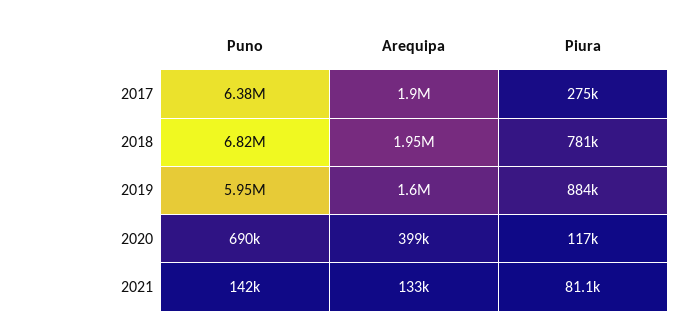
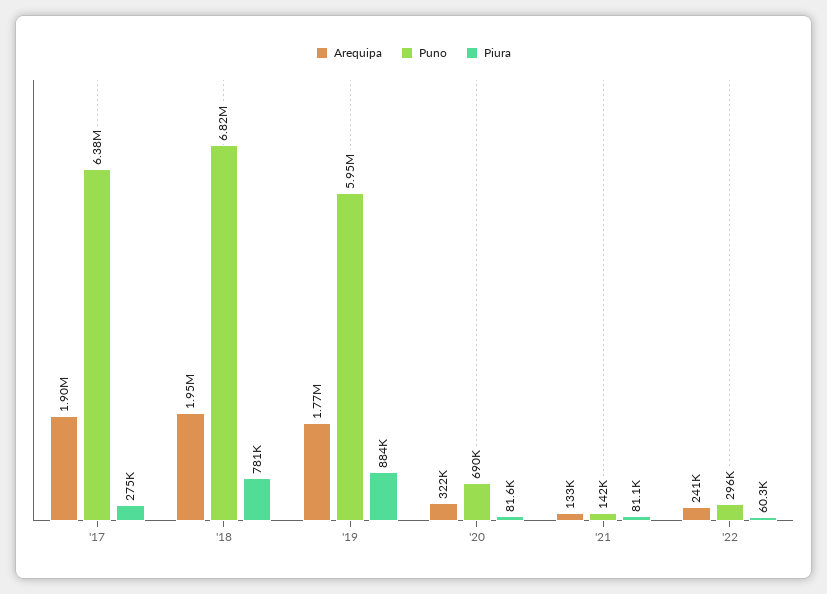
Arequipa, 2019: 1600000 -> 1770000
Arequipa, 2020: 399000 -> 322000
Piura, 2020: 117000 -> 81600
Arequipa, '22: none -> 241000
Puno, '22: none -> 296000
Piura, '22: none -> 60300

